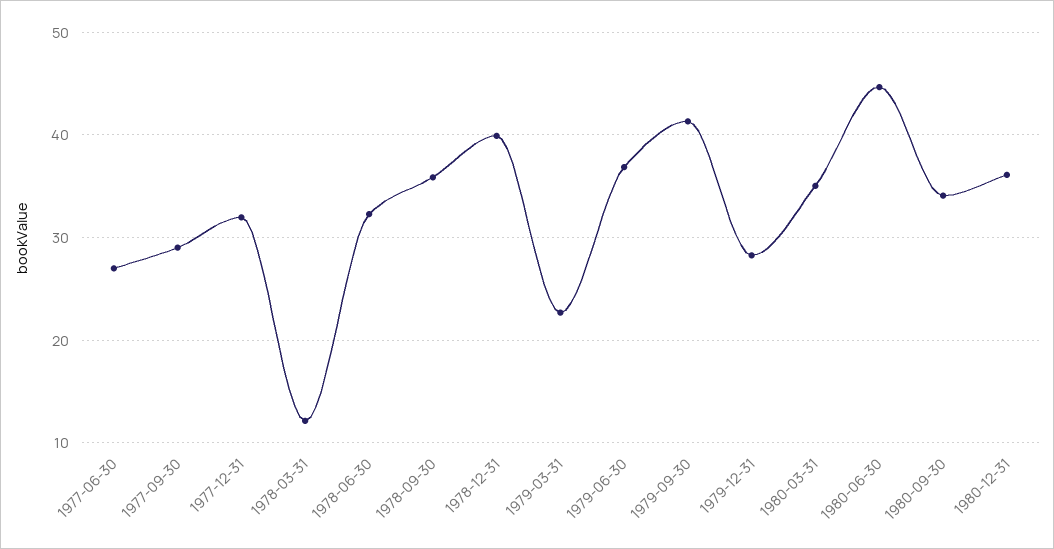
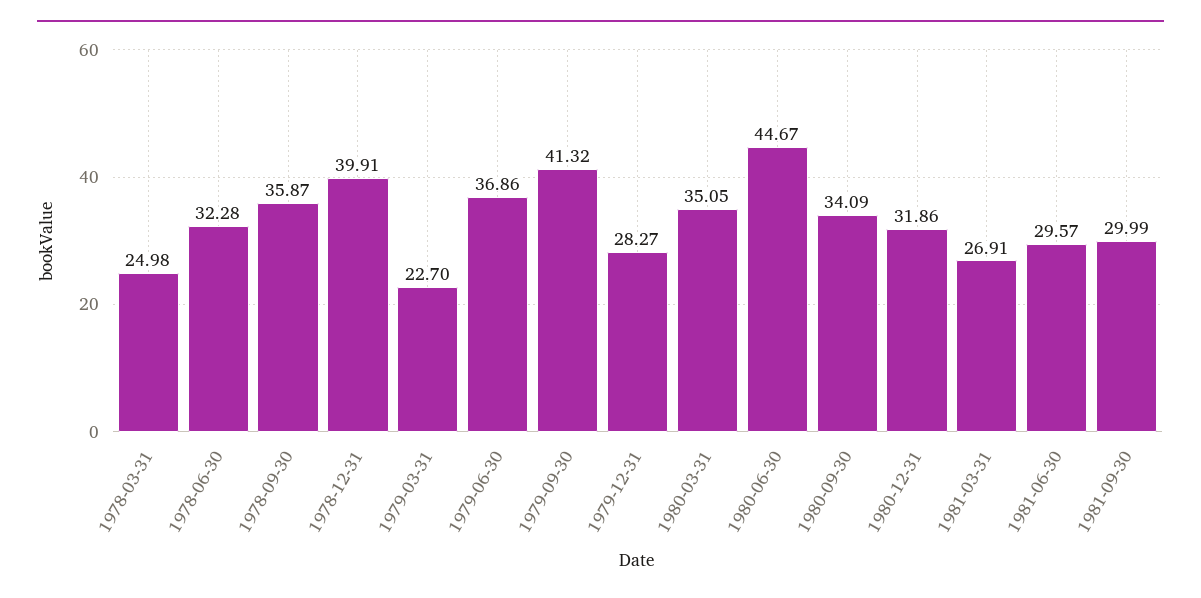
1977-06-30: 27 -> none
1977-09-30: 29 -> none
1977-12-31: 32 -> none
1978-03-31: 12 -> 24.98
1980-12-31: 36 -> 31.86
1981-03-31: none -> 26.91
1981-06-30: none -> 29.57
1981-09-30: none -> 29.99

